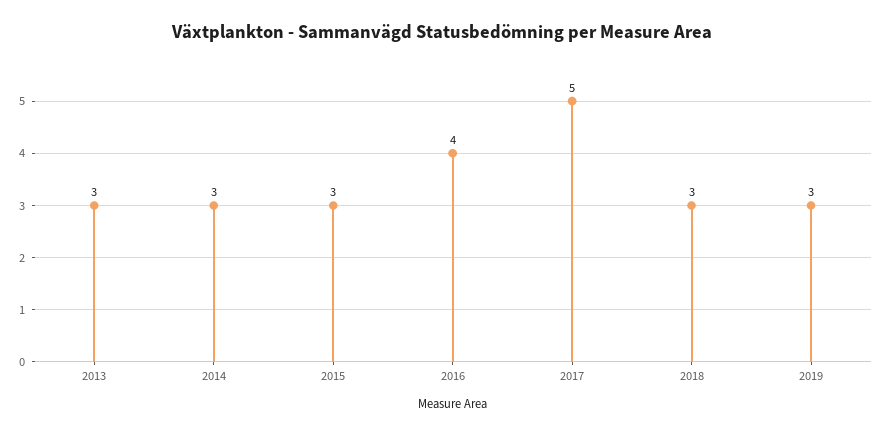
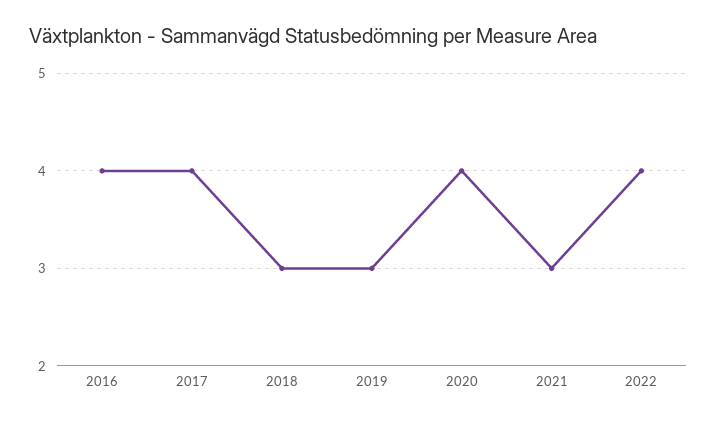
2013: 3 -> none
2014: 3 -> none
2015: 3 -> none
2017: 5 -> 4
2020: none -> 4
2021: none -> 3
2022: none -> 4

